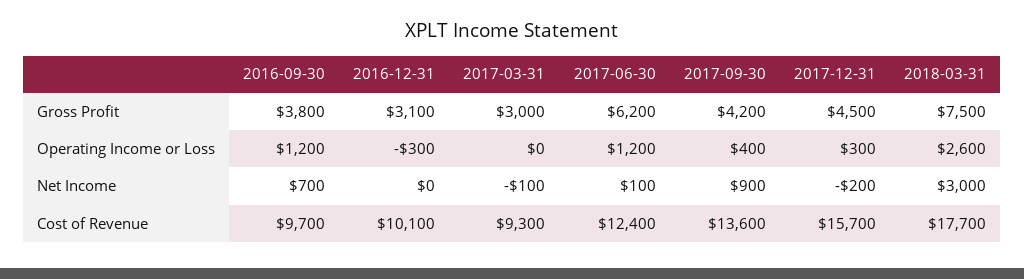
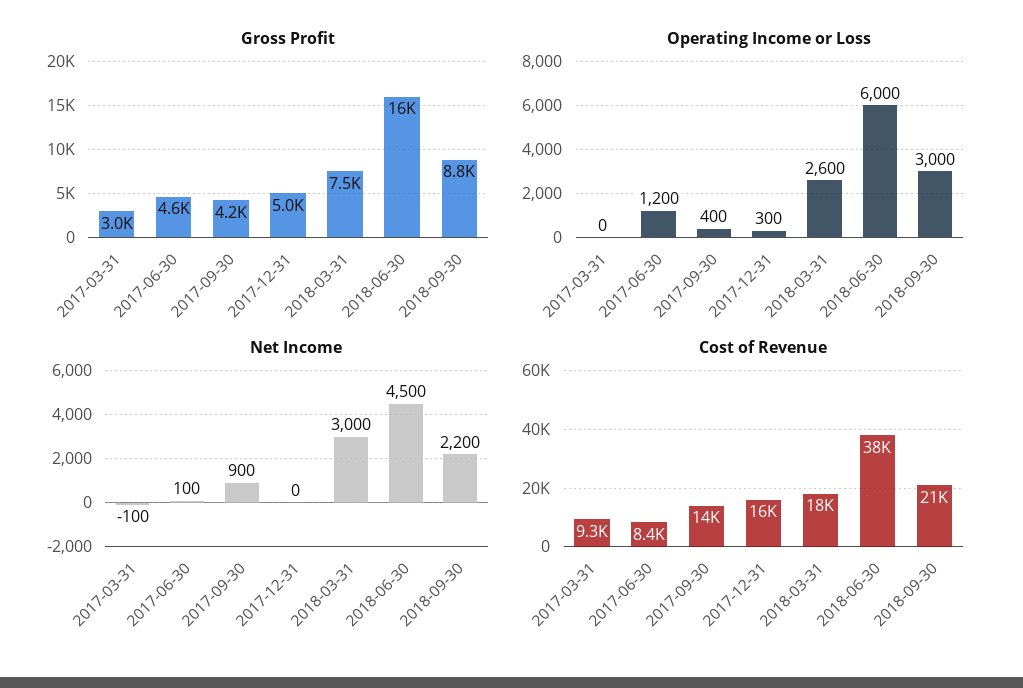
Gross Profit, 2016-09-30: 3800 -> none
Gross Profit, 2016-12-31: 3100 -> none
Gross Profit, 2017-06-30: 6200 -> 4600
Gross Profit, 2017-12-31: 4500 -> 5000
Operating Income or Loss, 2016-09-30: 1200 -> none
Operating Income or Loss, 2016-12-31: -300 -> none
Net Income, 2016-09-30: 700 -> none
Net Income, 2016-12-31: 0 -> none
Net Income, 2017-12-31: -200 -> 0
Cost of Revenue, 2016-09-30: 9700 -> none
Cost of Revenue, 2016-12-31: 10100 -> none
Cost of Revenue, 2017-06-30: 12400 -> 8400
Gross Profit, 2018-06-30: none -> 16000
Gross Profit, 2018-09-30: none -> 8800
Operating Income or Loss, 2018-06-30: none -> 6000
Operating Income or Loss, 2018-09-30: none -> 3000
Net Income, 2018-06-30: none -> 4500
Net Income, 2018-09-30: none -> 2200
Cost of Revenue, 2018-06-30: none -> 38000
Cost of Revenue, 2018-09-30: none -> 21000

